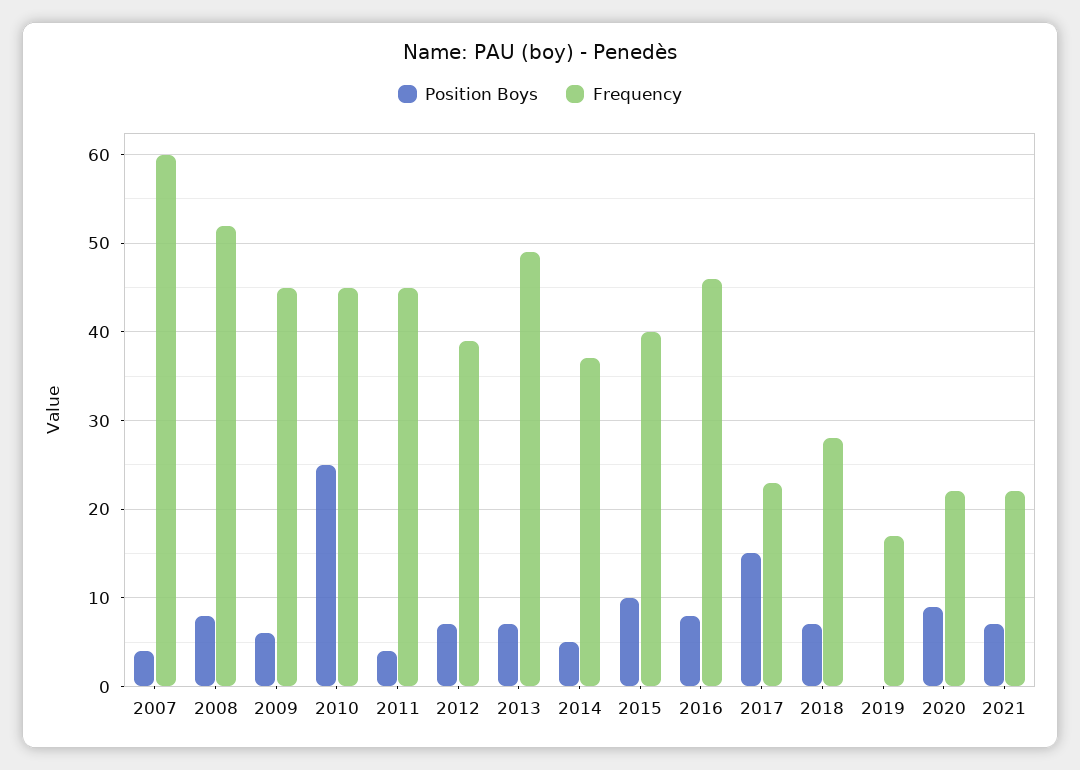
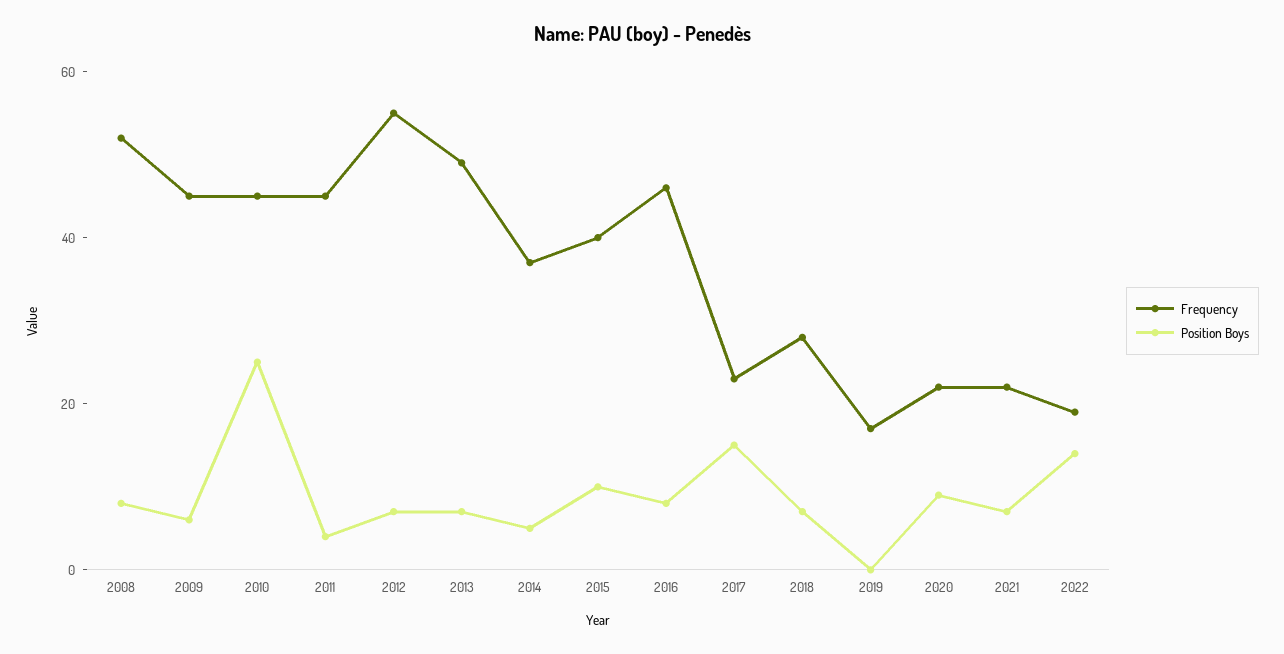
Position Boys, 2007: 4 -> none
Frequency, 2007: 60 -> none
Frequency, 2012: 39 -> 55
Frequency, 2022: none -> 20
Position Boys, 2022: none -> 15

